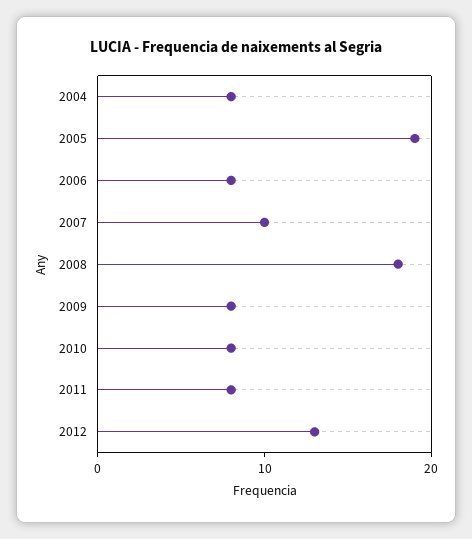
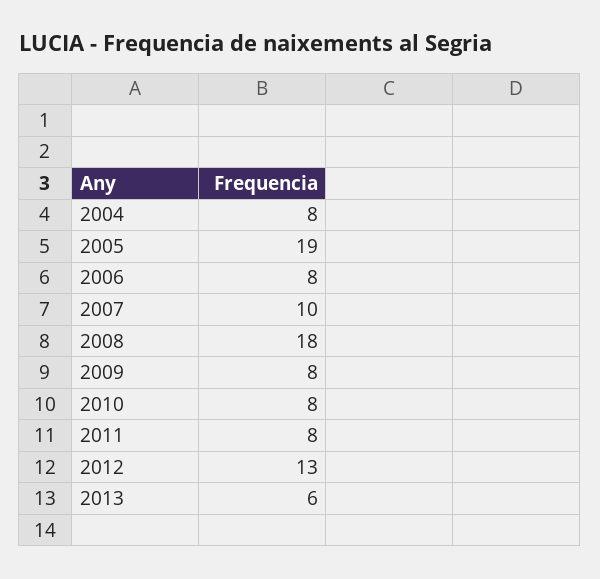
2013: none -> 6

